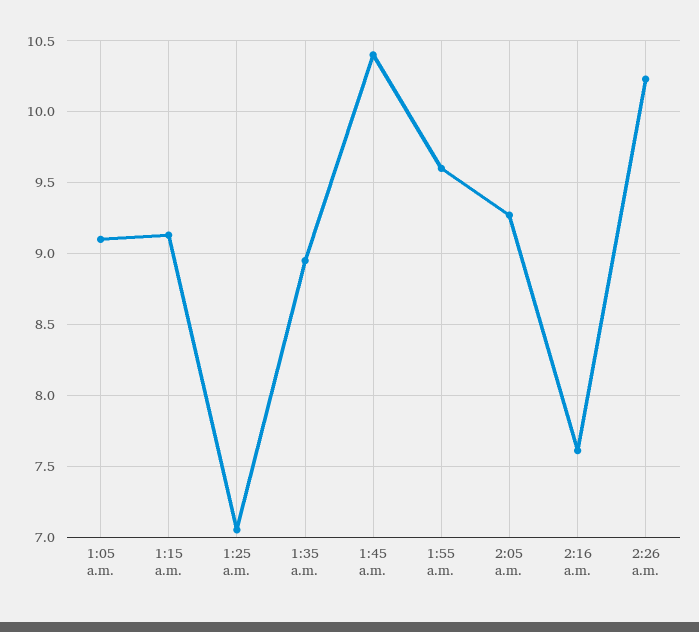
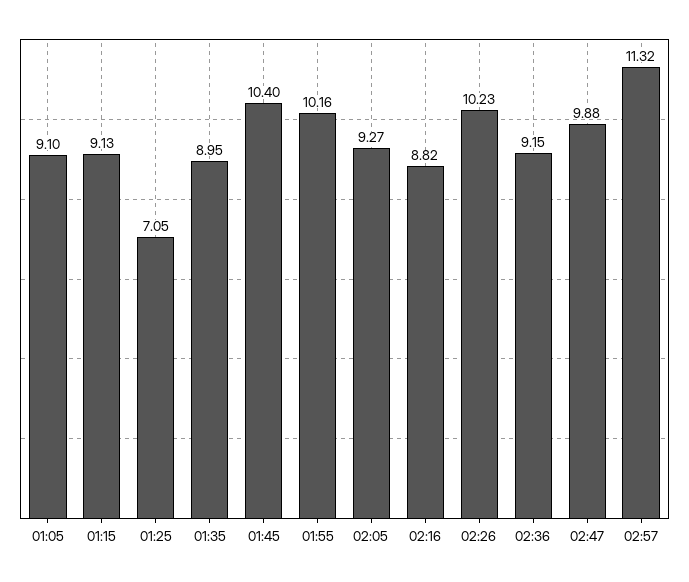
1:55 a.m.: 9.6 -> 10.16
2:16 a.m.: 7.6 -> 8.82
02:36: none -> 9.15
02:47: none -> 9.88
02:57: none -> 11.32

